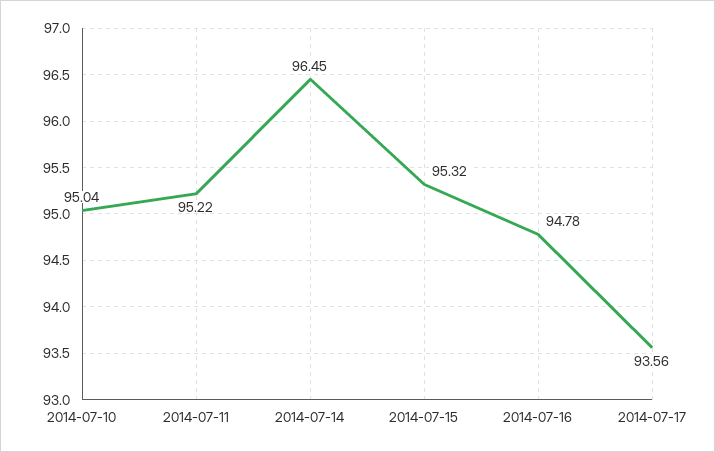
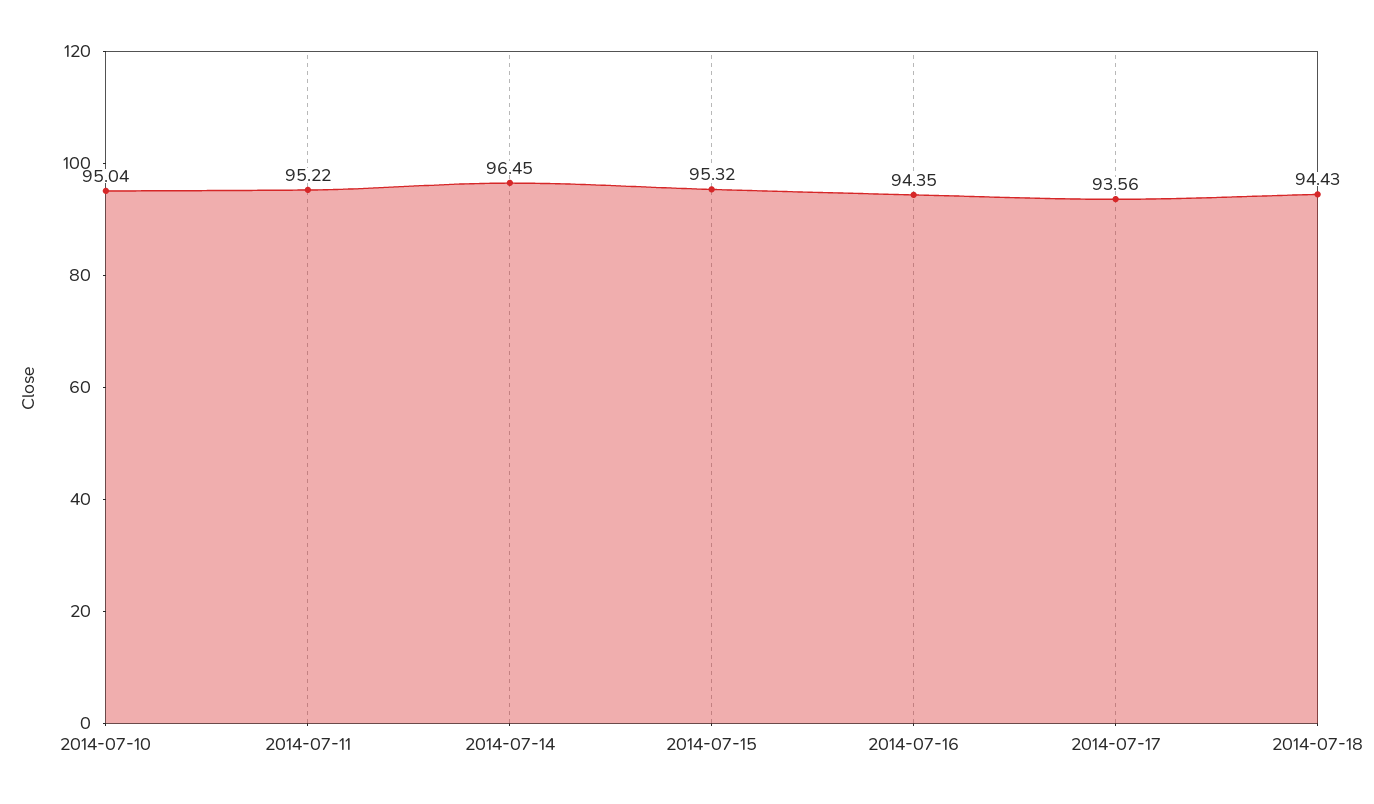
2014-07-16: 94.78 -> 94.35
2014-07-18: none -> 94.43

